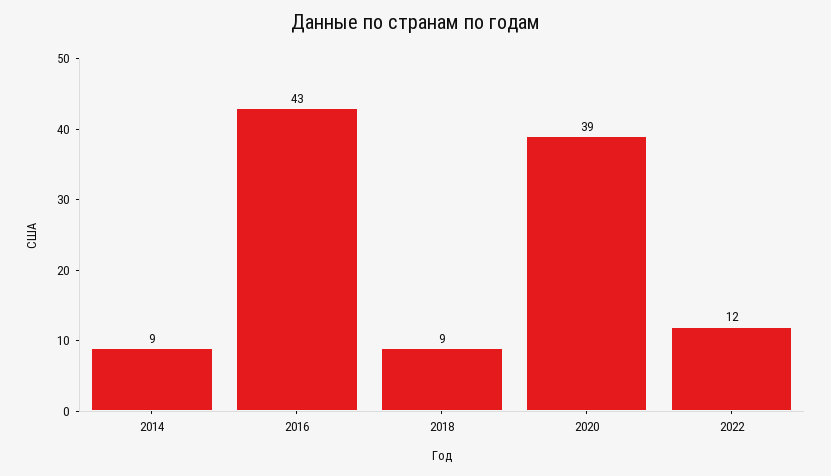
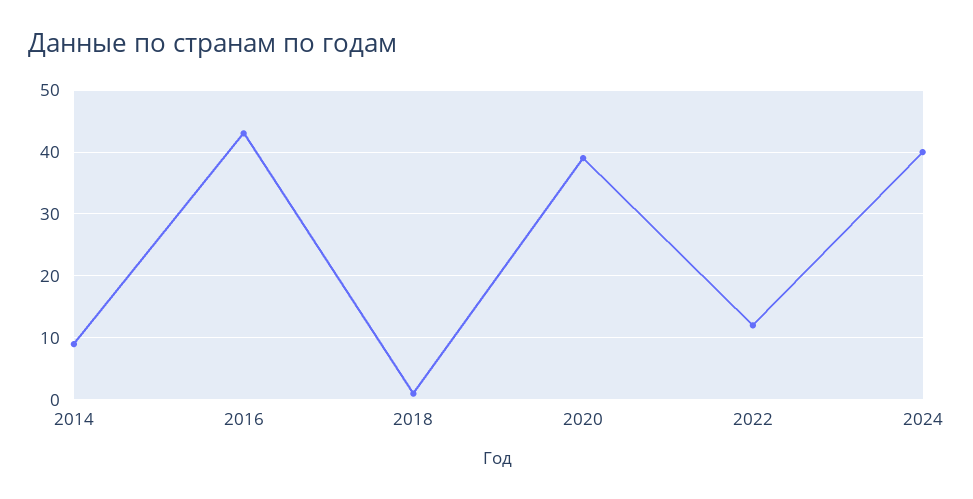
2018: 9 -> 1
2024: none -> 40

